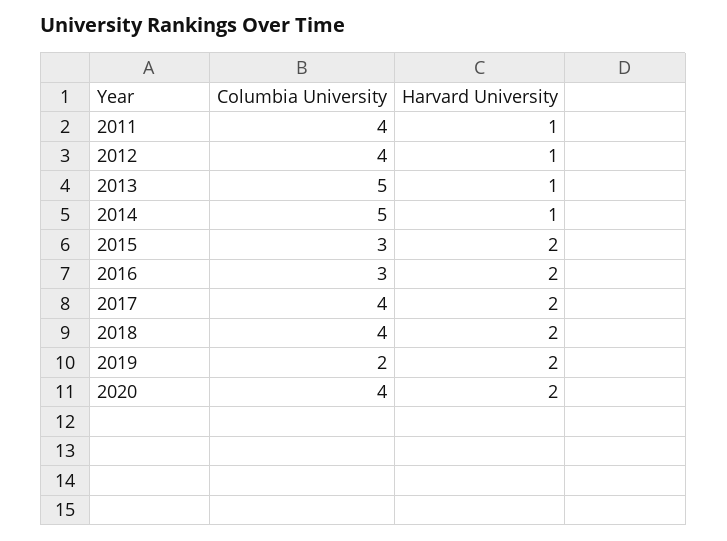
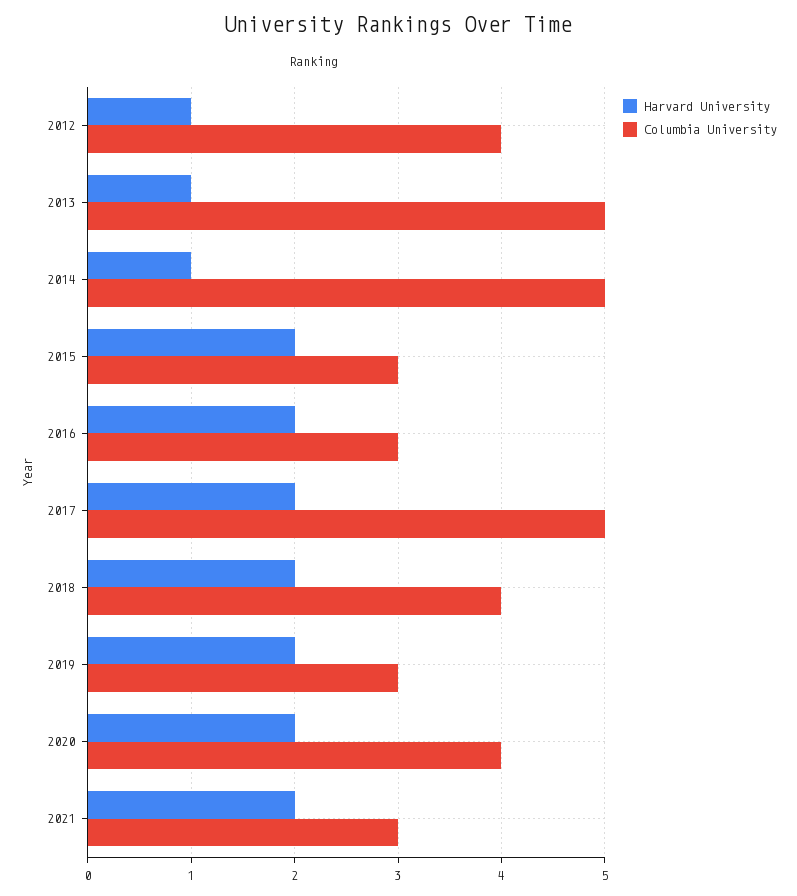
Columbia University, 2011: 4 -> none
Harvard University, 2011: 1 -> none
Columbia University, 2017: 4 -> 5
Columbia University, 2019: 2 -> 3
Harvard University, 2021: none -> 2
Columbia University, 2021: none -> 3

